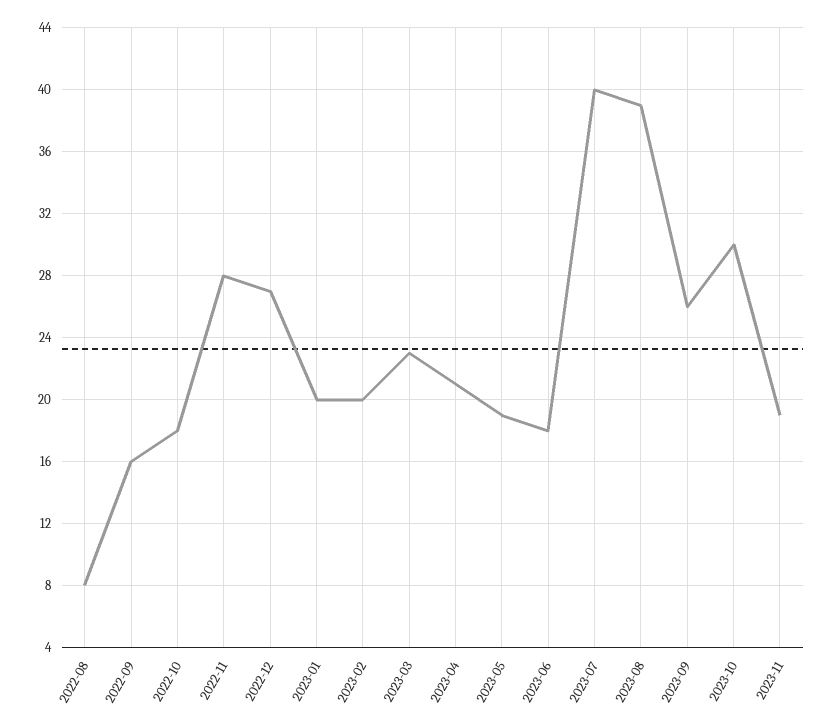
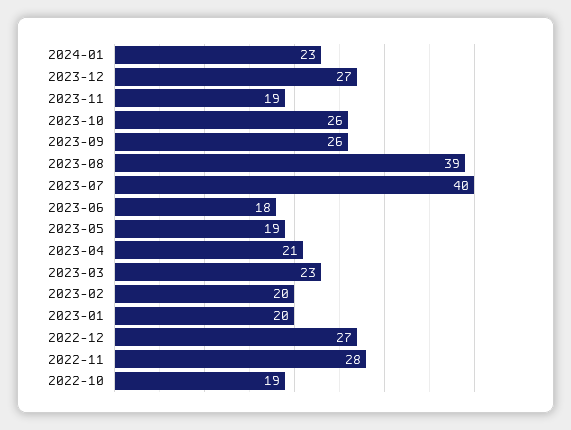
2022-08: 8 -> none
2022-09: 16 -> none
2022-10: 18 -> 19
2023-10: 30 -> 26
2024-01: none -> 23
2023-12: none -> 27

